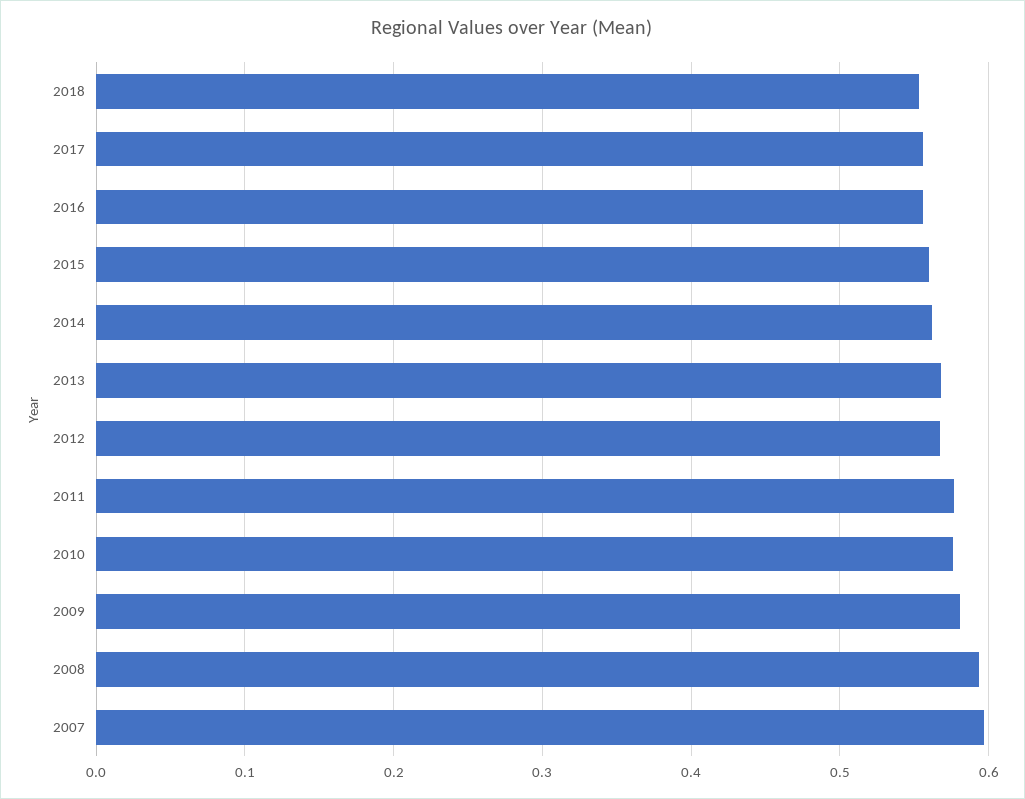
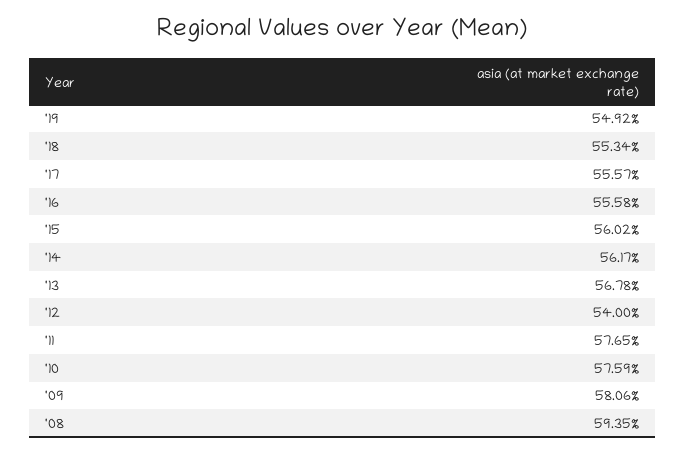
2012: 0.57 -> 0.54
2007: 0.6 -> none
'19: none -> 0.5492

